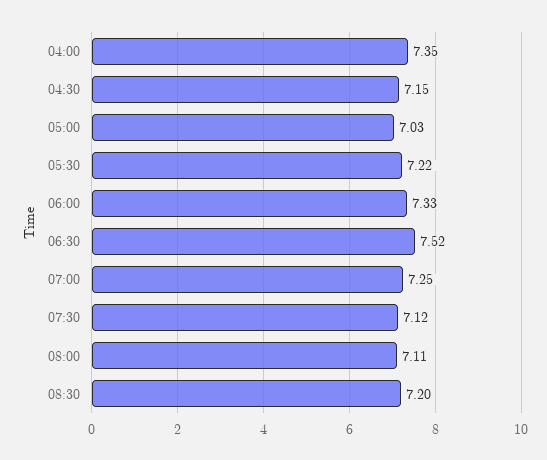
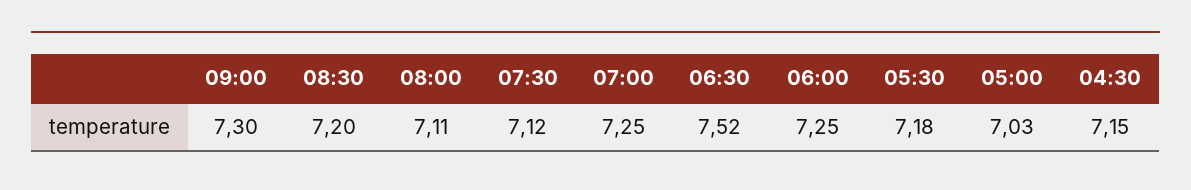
04:00: 7.35 -> none
05:30: 7.22 -> 7.18
06:00: 7.33 -> 7.25
09:00: none -> 7.3

